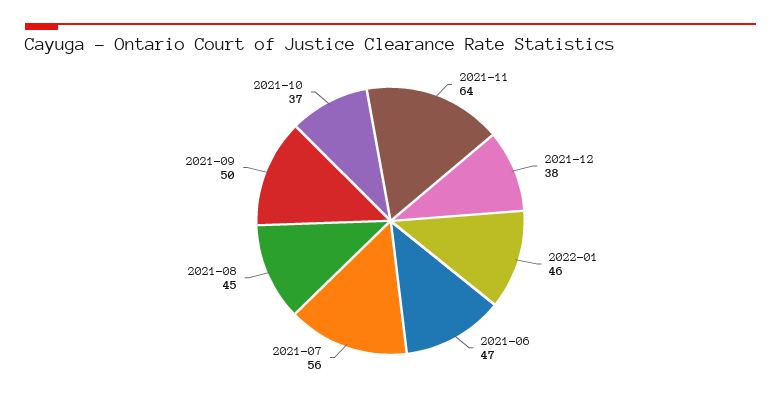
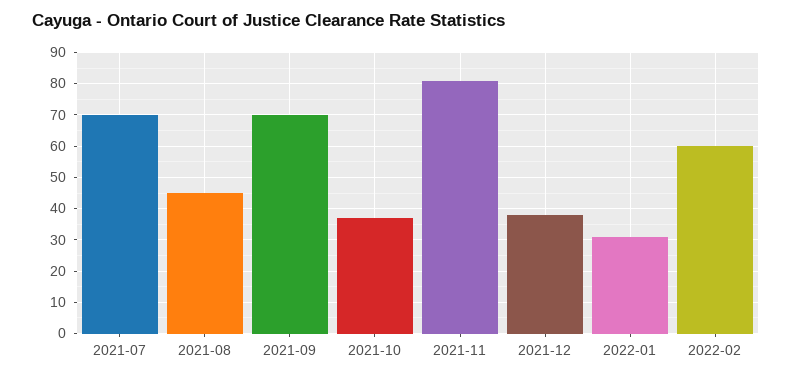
2021-11: 64 -> 80
2022-01: 46 -> 30
2021-06: 47 -> none
2021-07: 56 -> 70
2021-09: 50 -> 70
2022-02: none -> 60

